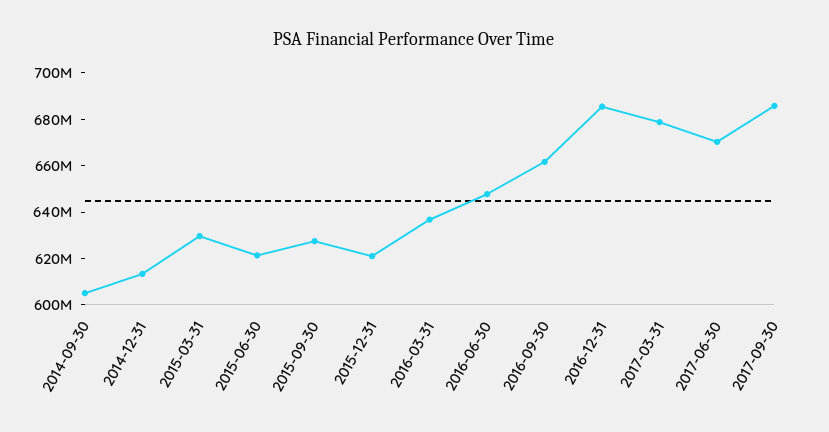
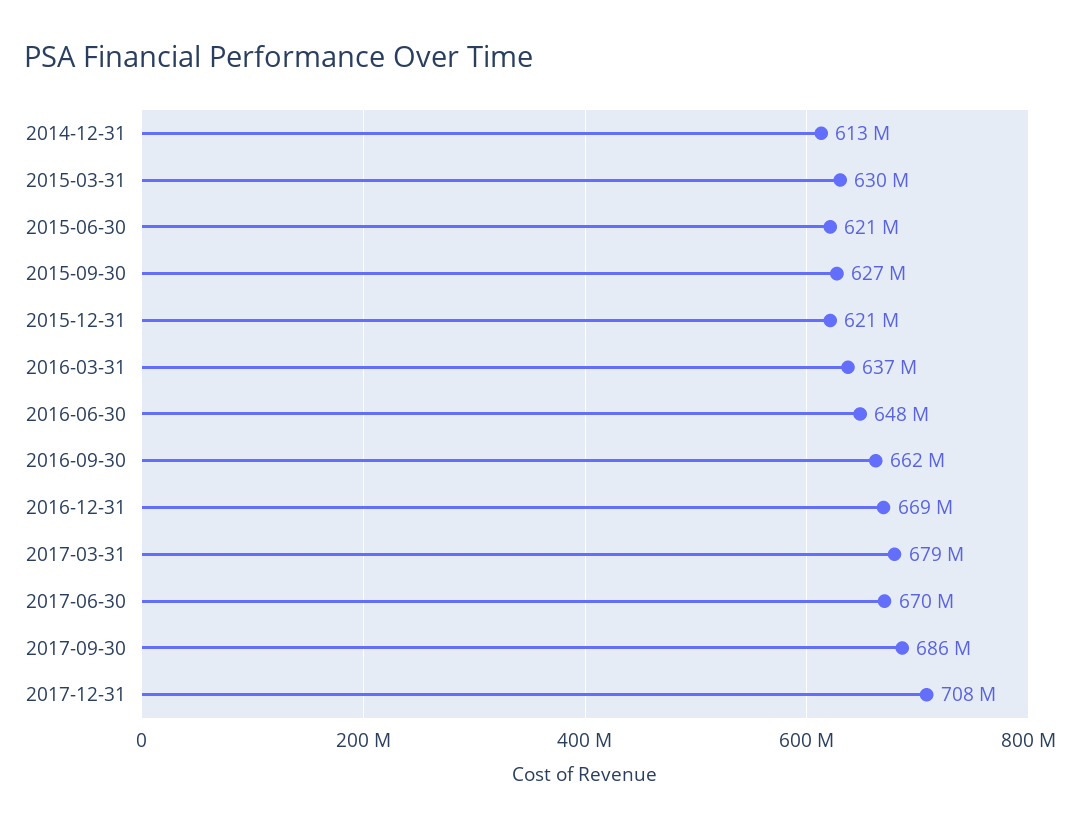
2014-09-30: 605000000 -> none
2016-12-31: 685000000 -> 669000000
2017-12-31: none -> 708000000

